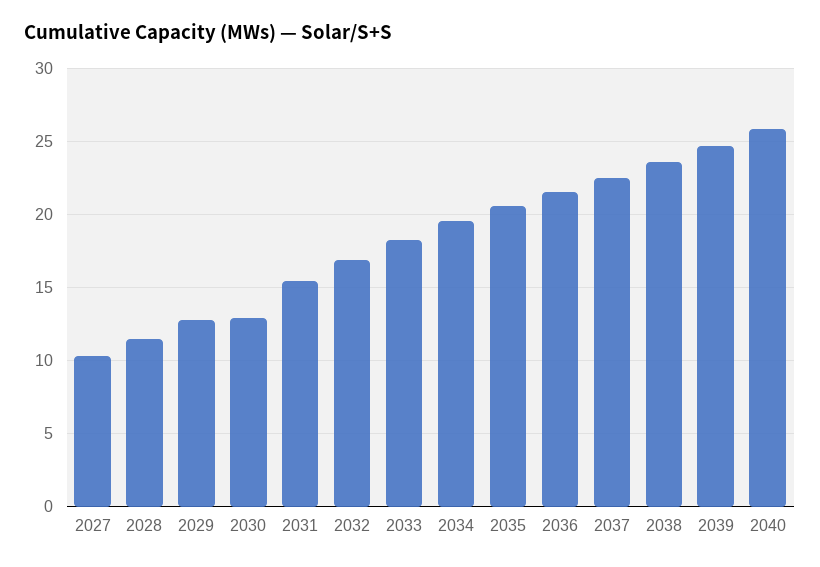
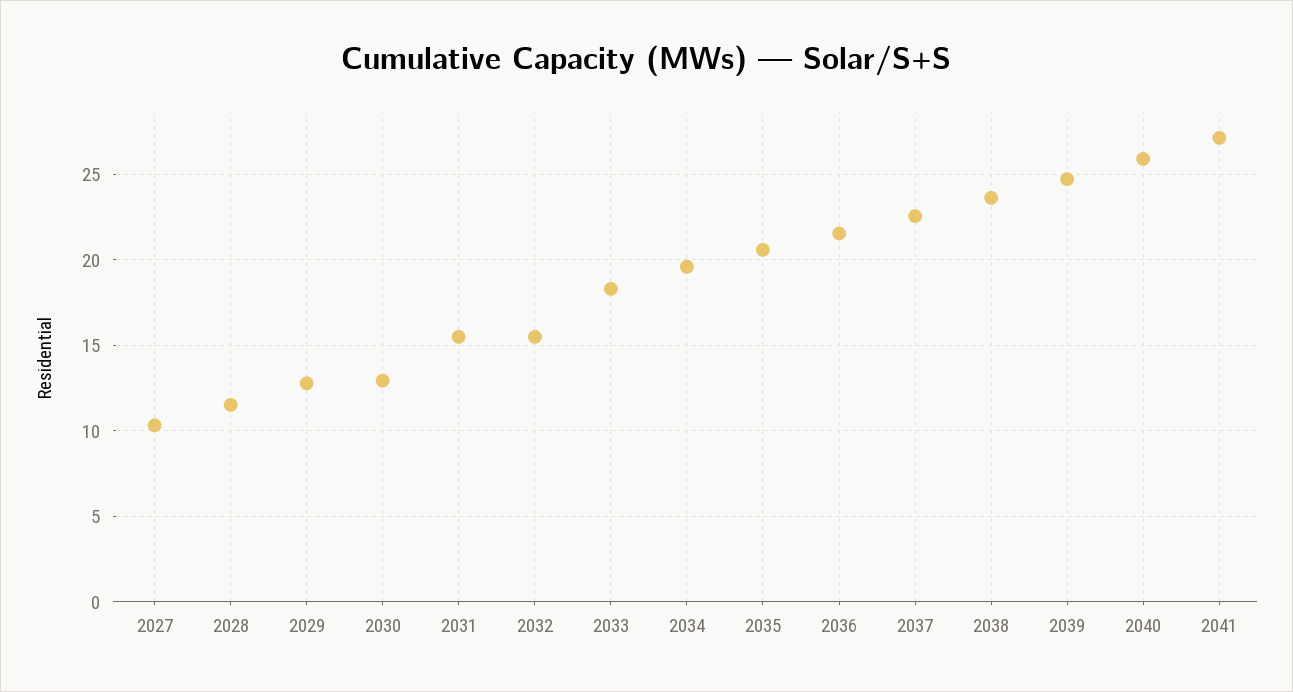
2032: 17 -> 15.5
2041: none -> 27

